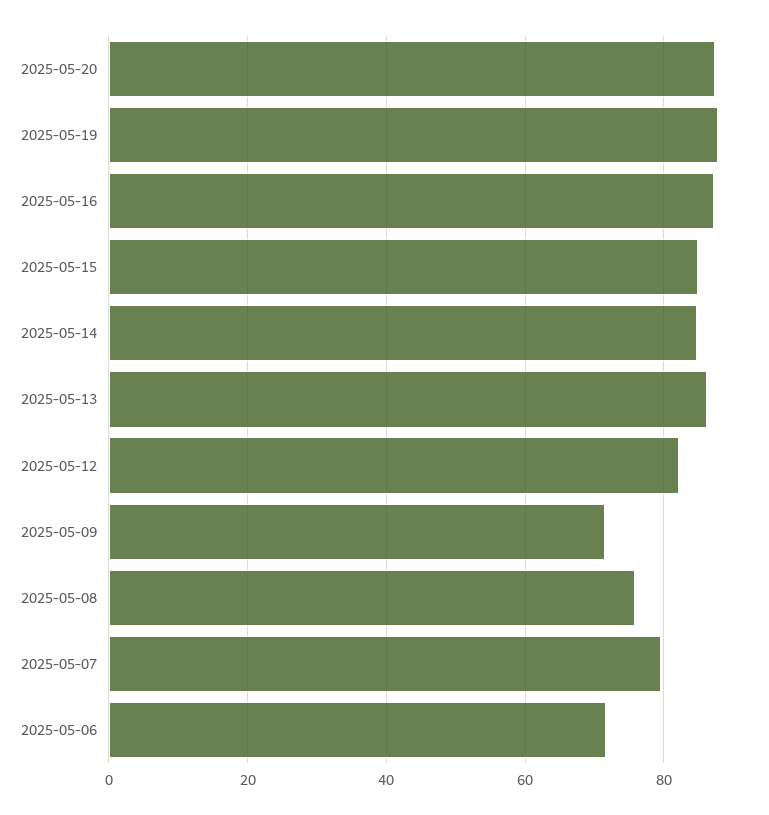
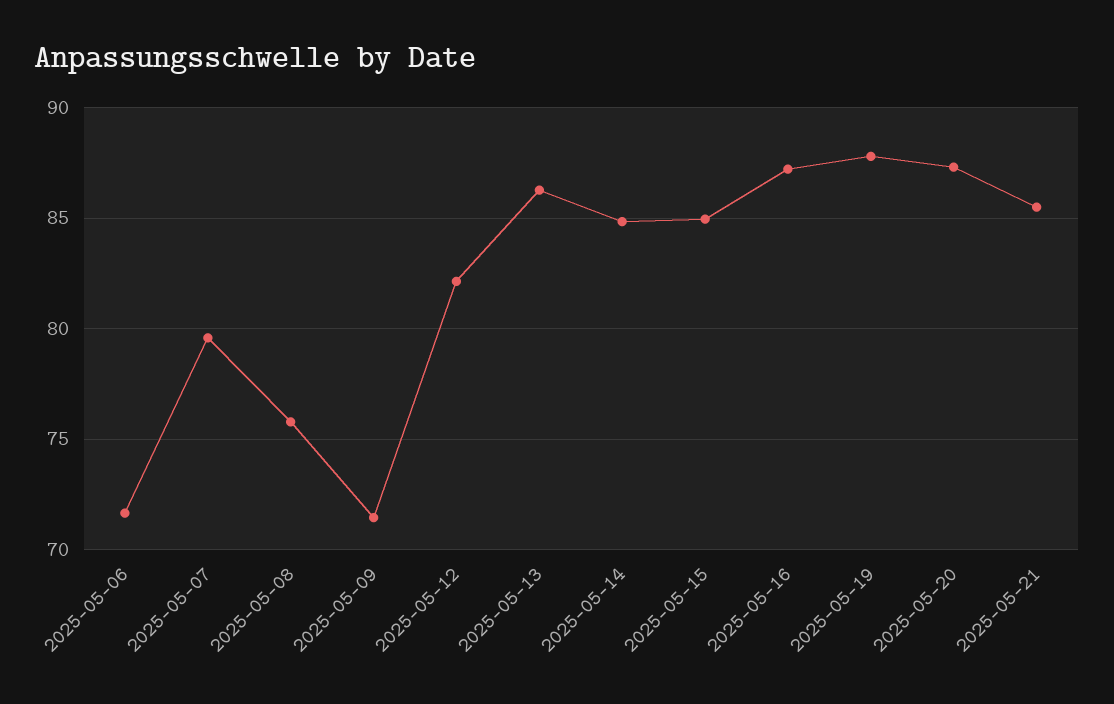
2025-05-21: none -> 85.5

